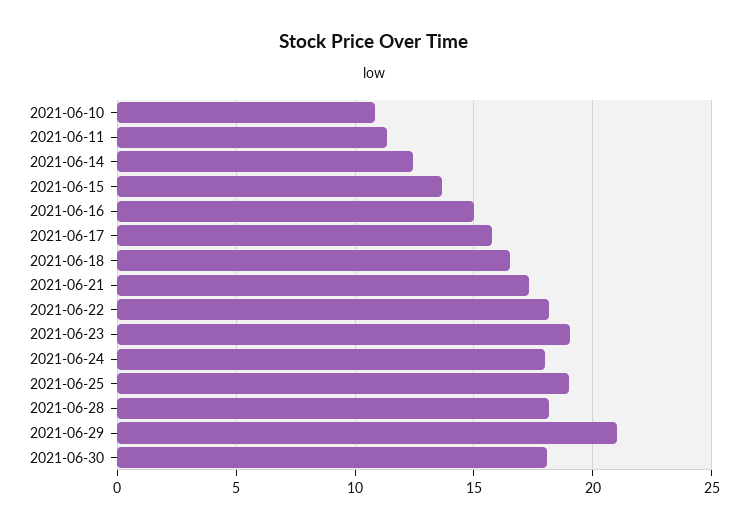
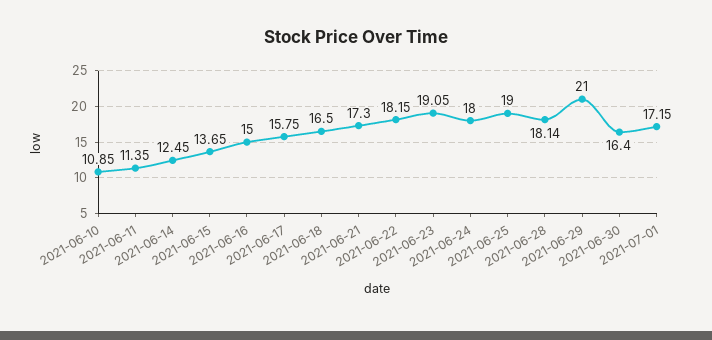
2021-06-30: 18 -> 16.4
2021-07-01: none -> 17.15

